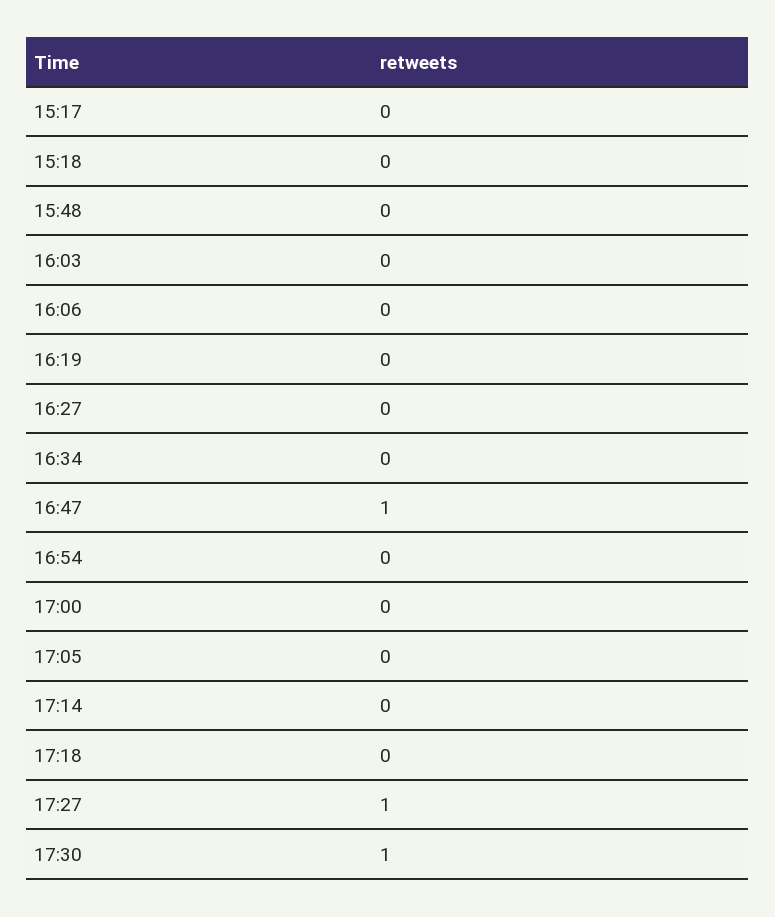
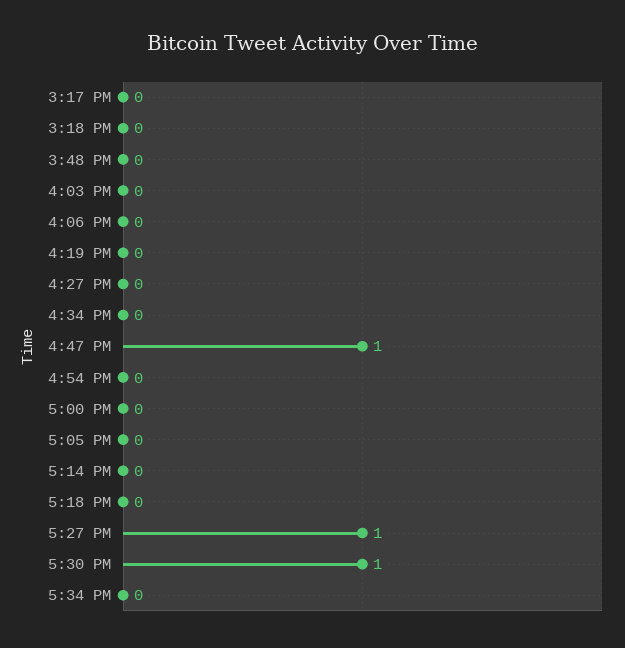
5:34 PM: none -> 0

